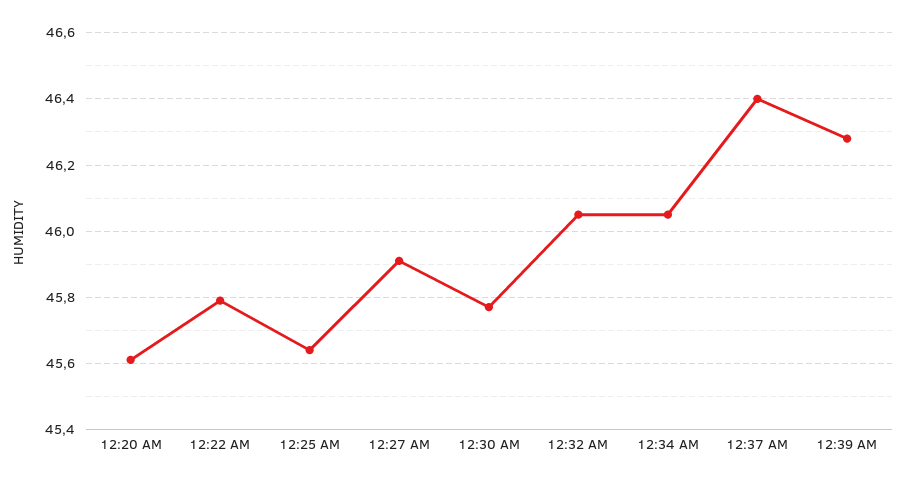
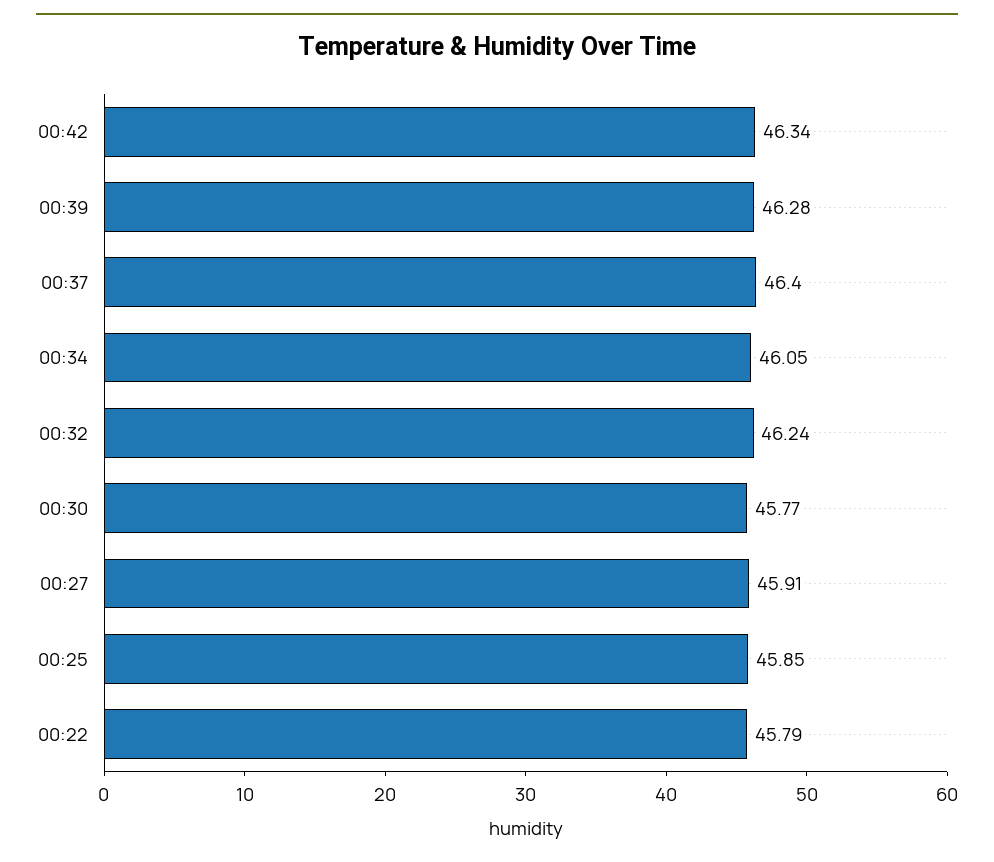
12:20 AM: 45.6 -> none
12:25 AM: 45.65 -> 45.85
12:32 AM: 46.05 -> 46.24
00:42: none -> 46.34

